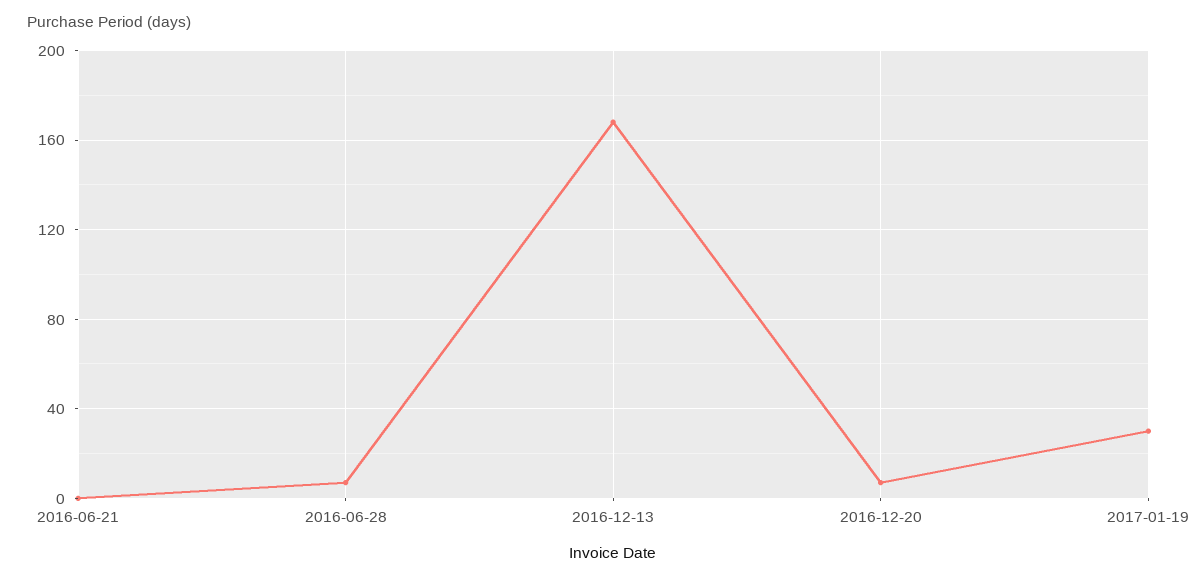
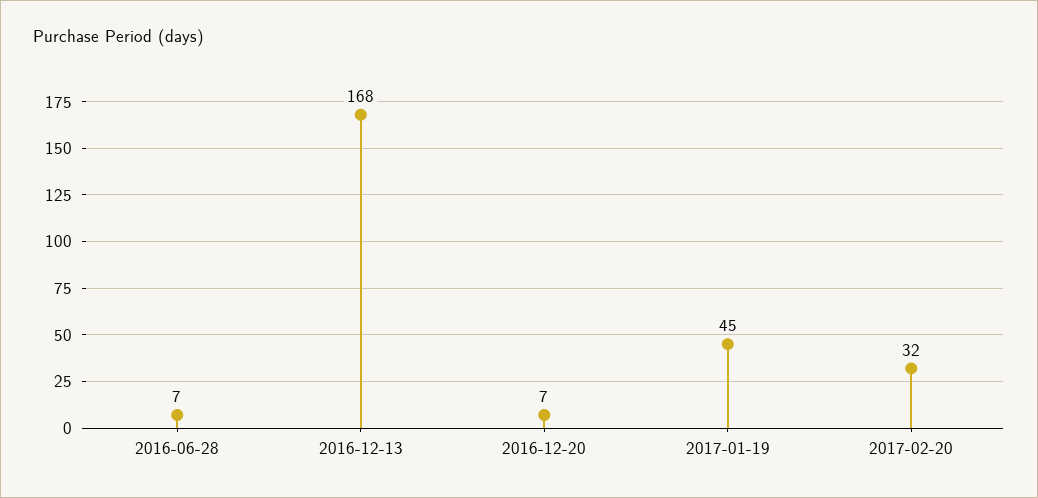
2016-06-21: 0 -> none
2017-01-19: 30 -> 45
2017-02-20: none -> 32

